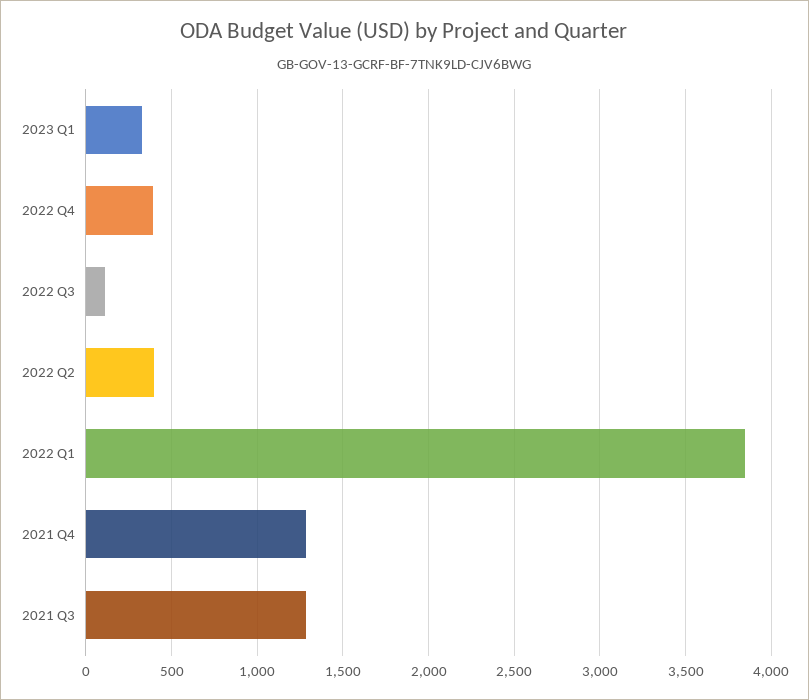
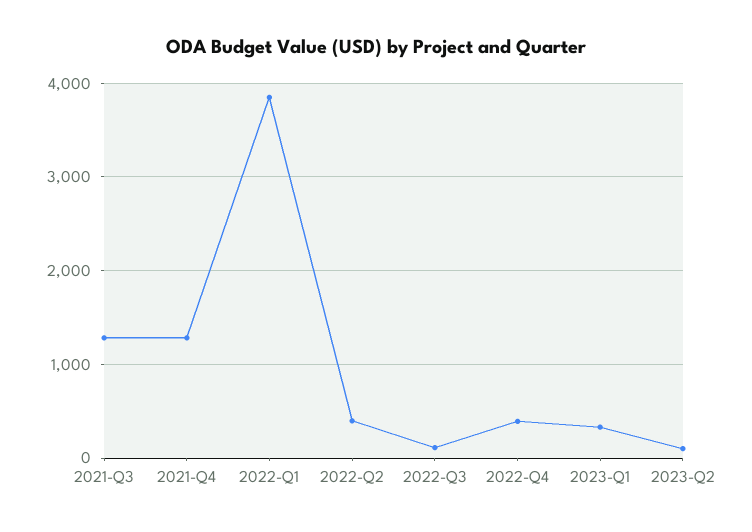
2023-Q2: none -> 100

